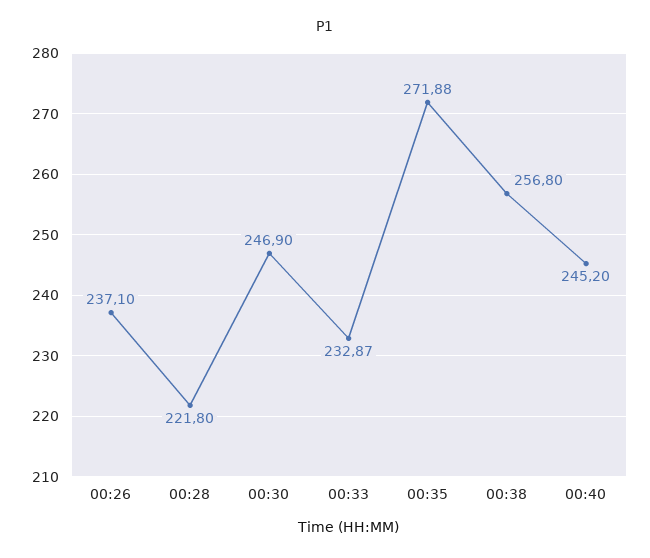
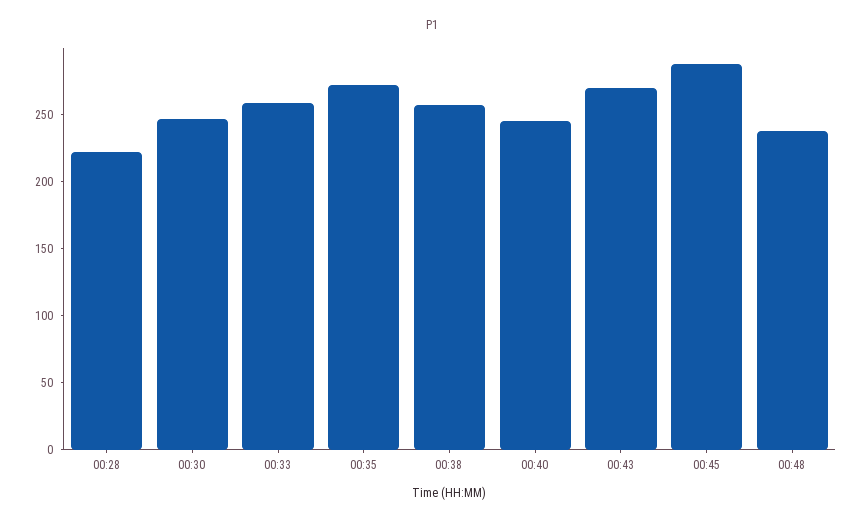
00:26: 237.1 -> none
00:33: 232.87 -> 260
00:43: none -> 270
00:45: none -> 290
00:48: none -> 240

